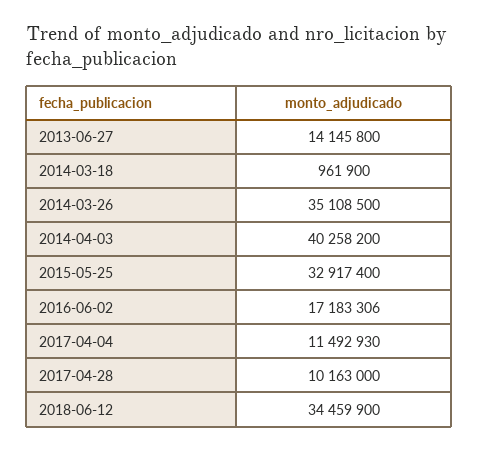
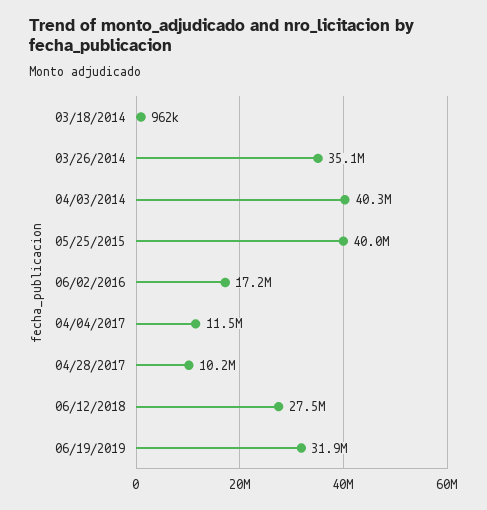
2013-06-27: 14145800 -> none
2015-05-25: 32917400 -> 40000000
2018-06-12: 34459900 -> 27500000
06/19/2019: none -> 31900000

